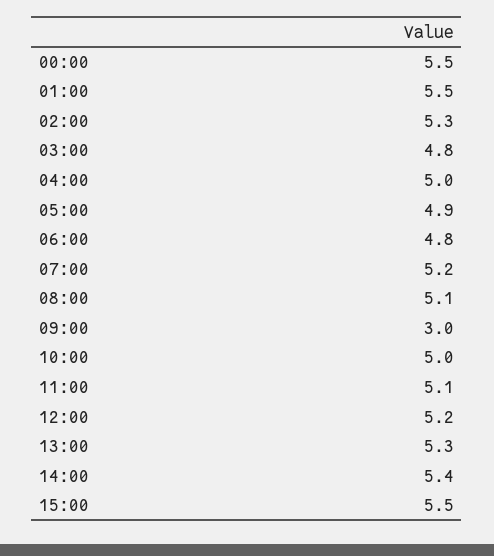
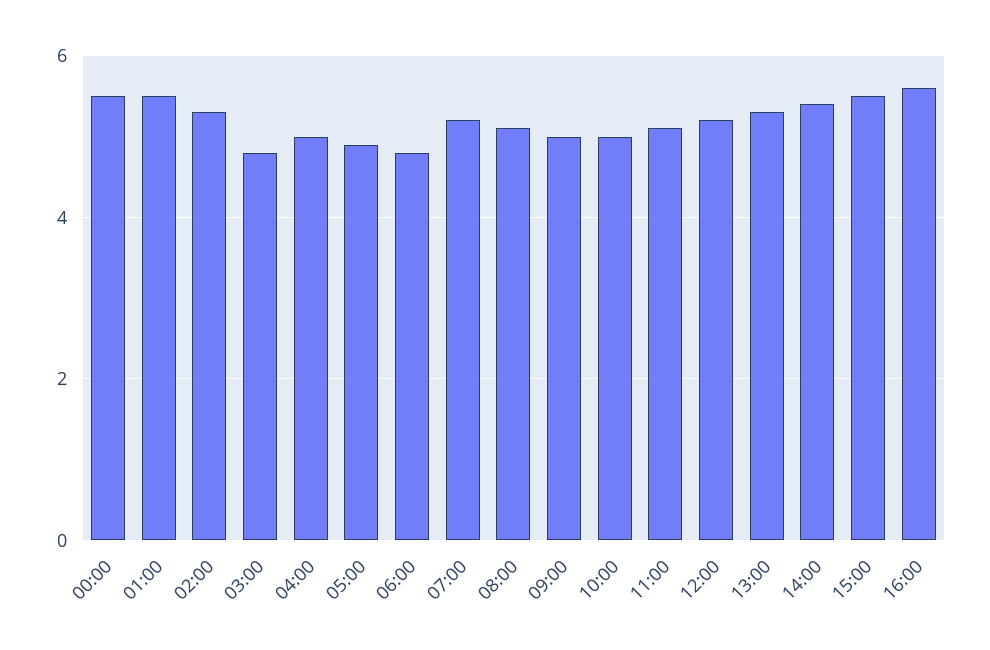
09:00: 3 -> 5
16:00: none -> 5.5

